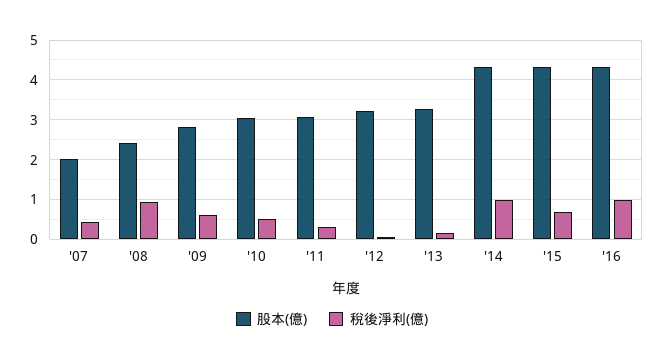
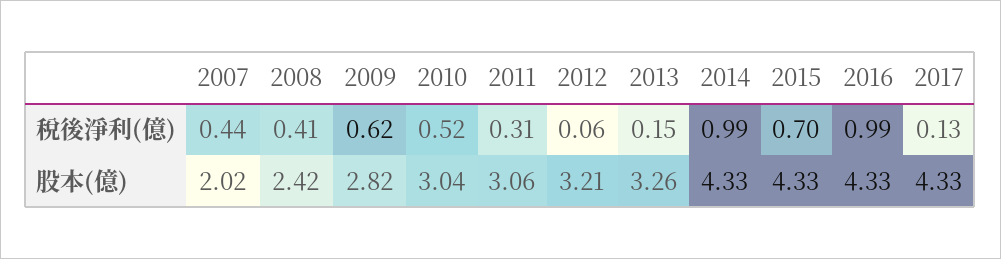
稅後淨利(億), '08: 1 -> 0.41
稅後淨利(億), 2017: none -> 0.13
股本(億), 2017: none -> 4.33

